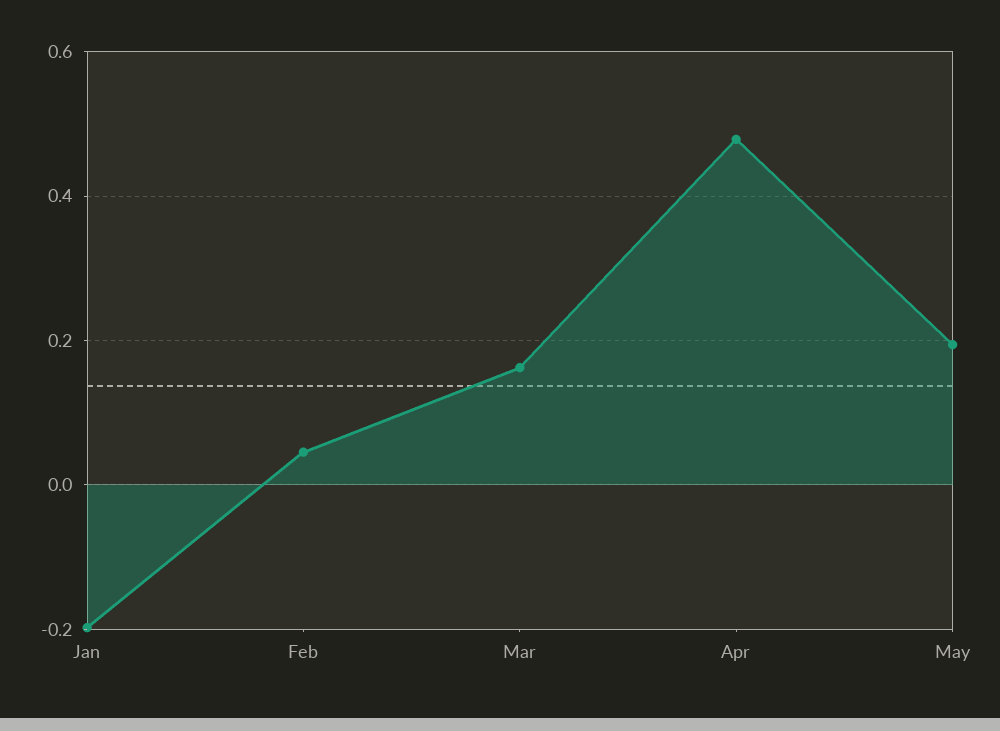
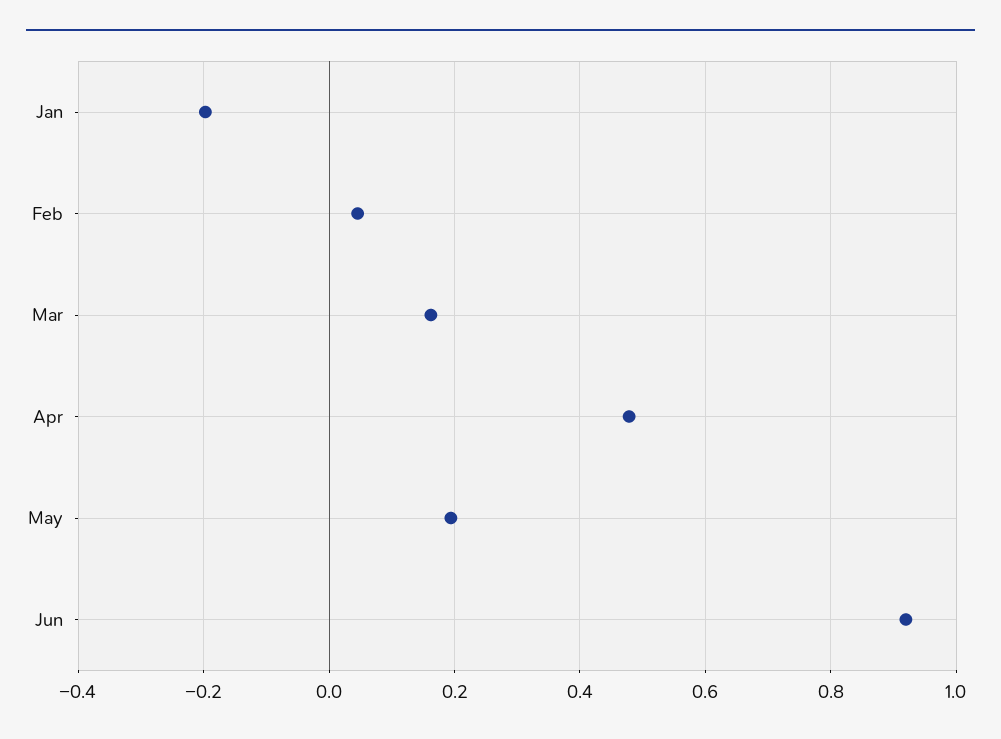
Jun: none -> 0.92

